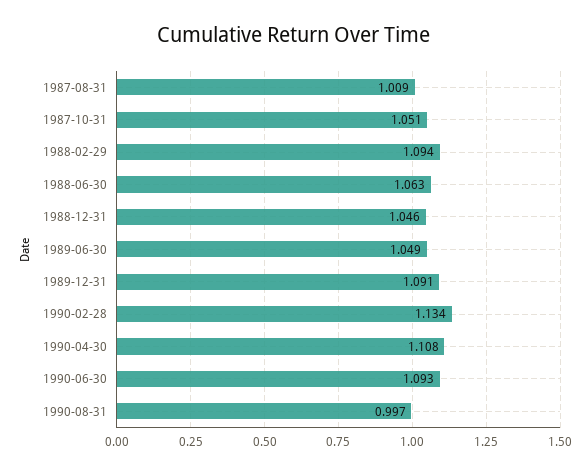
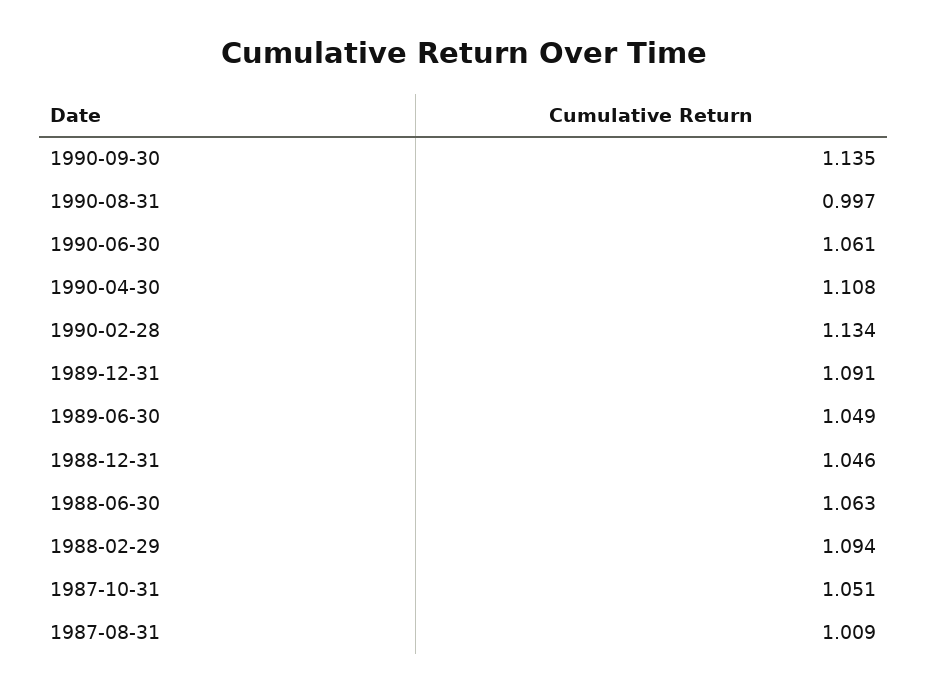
1990-06-30: 1.093 -> 1.061
1990-09-30: none -> 1.135

